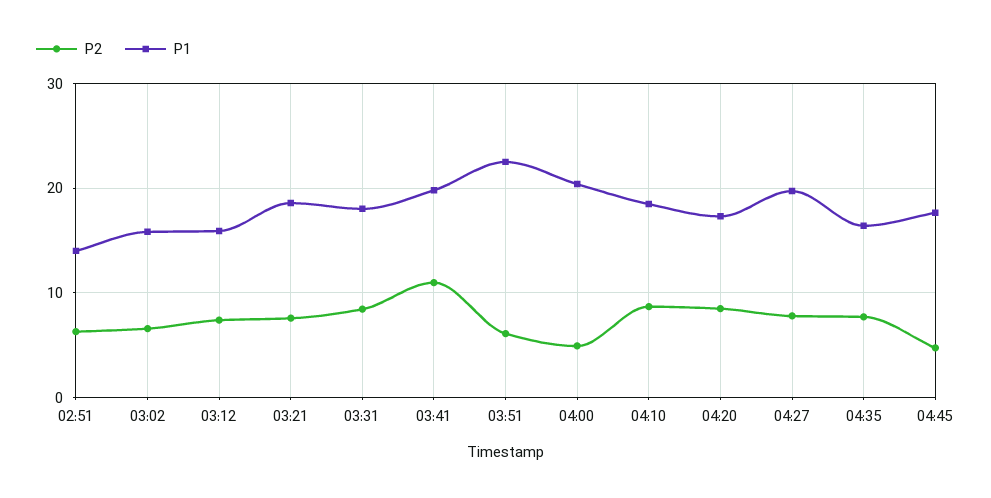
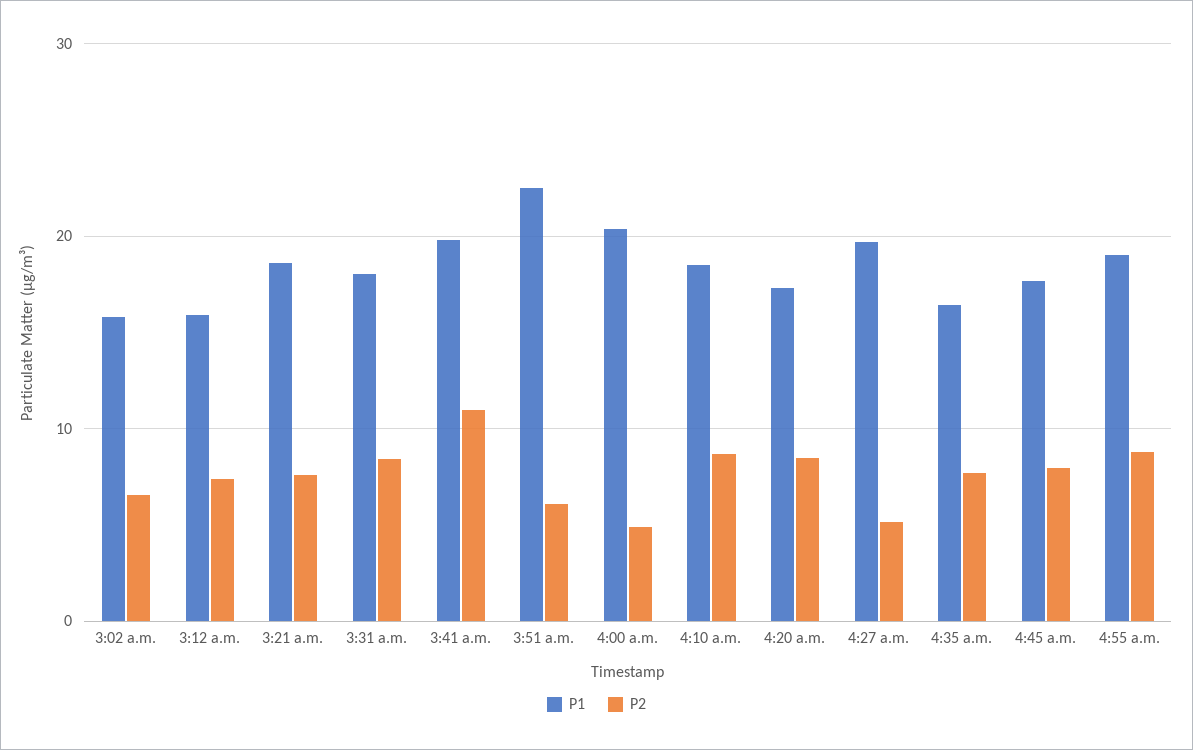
P2, 02:51: 6 -> none
P1, 02:51: 14 -> none
P2, 04:27: 8 -> 5
P2, 04:45: 5 -> 8
P1, 4:55 a.m.: none -> 19
P2, 4:55 a.m.: none -> 9

